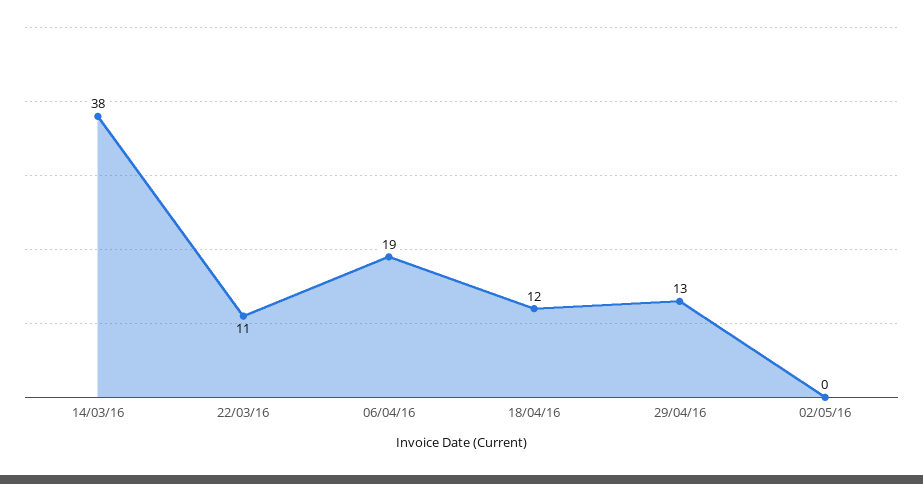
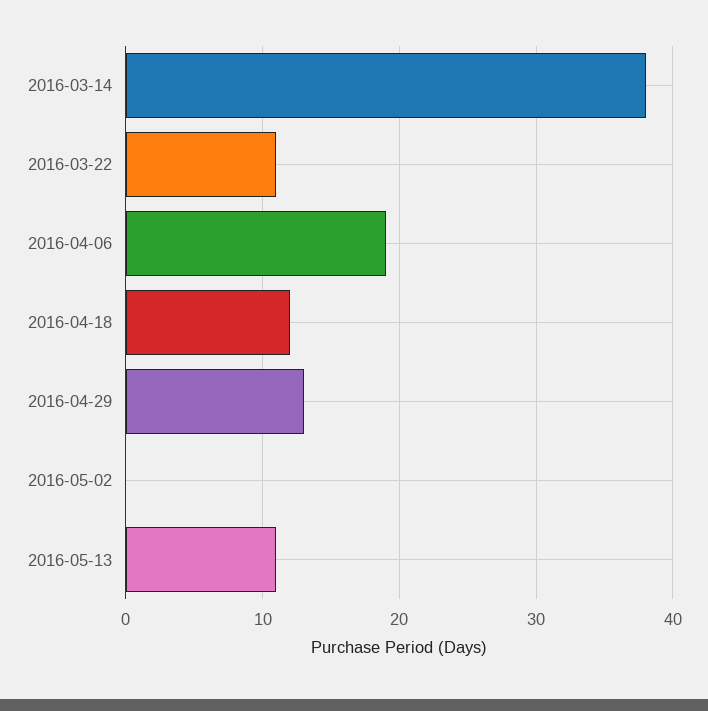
2016-05-13: none -> 11

